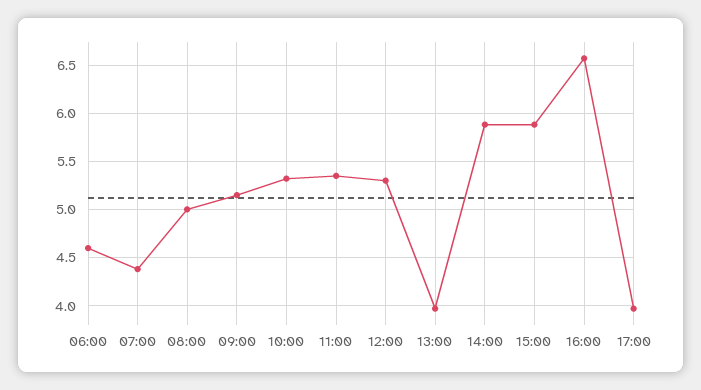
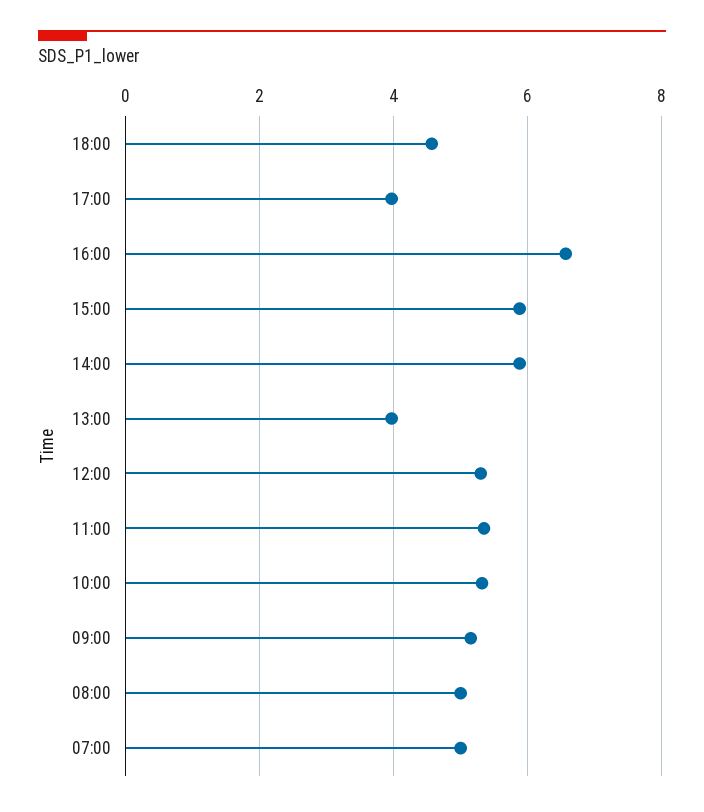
06:00: 4.6 -> none
07:00: 4.4 -> 5
18:00: none -> 4.6

